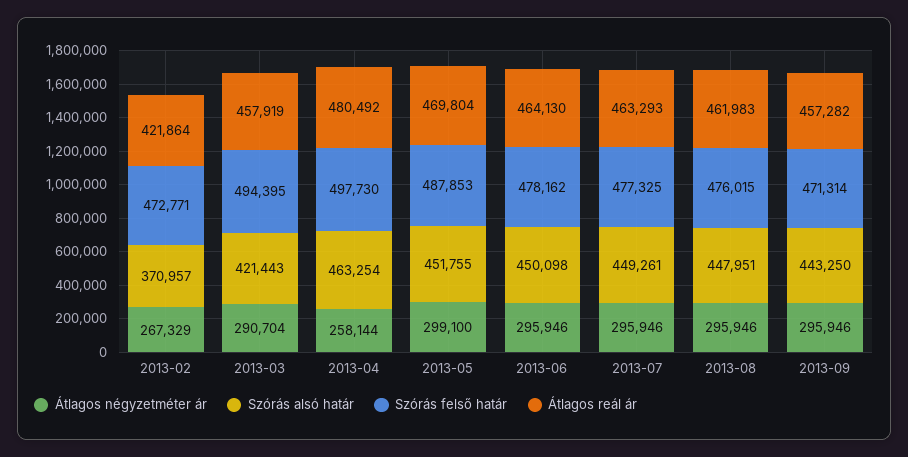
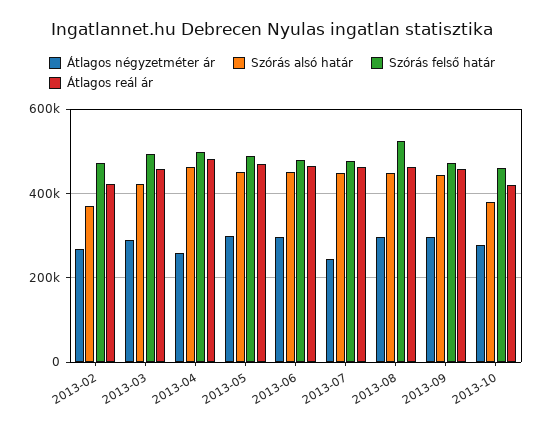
Átlagos négyzetméter ár, 2013-07: 295946 -> 240000
Szórás felső határ, 2013-08: 476015 -> 520000
Átlagos négyzetméter ár, 2013-10: none -> 280000
Szórás alsó határ, 2013-10: none -> 380000
Szórás felső határ, 2013-10: none -> 460000
Átlagos reál ár, 2013-10: none -> 420000

